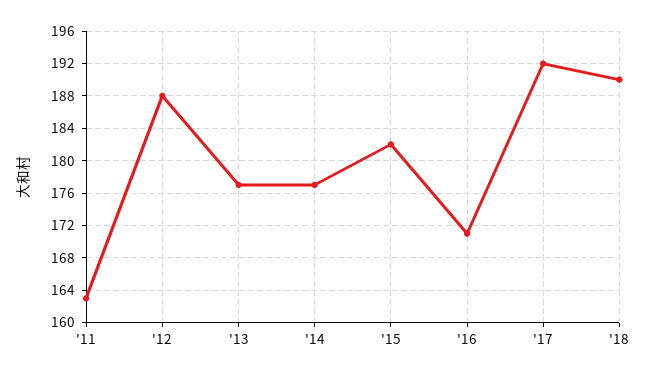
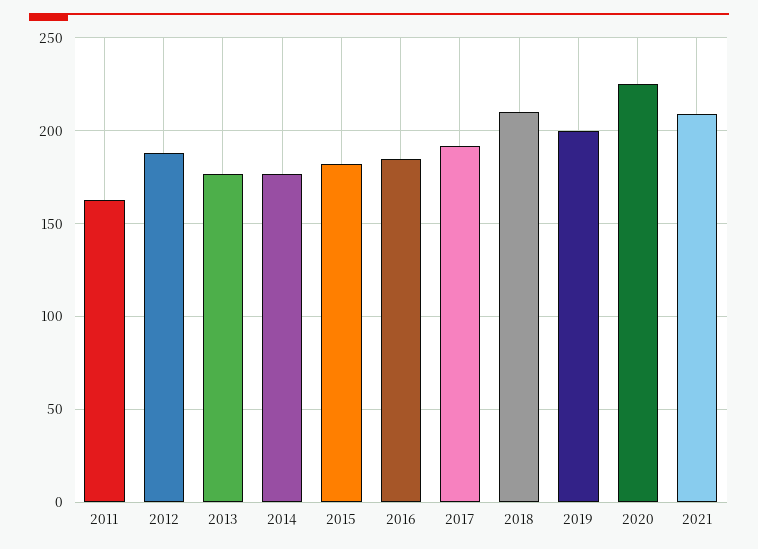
'16: 171 -> 185
'18: 190 -> 210
2019: none -> 200
2020: none -> 225
2021: none -> 210

